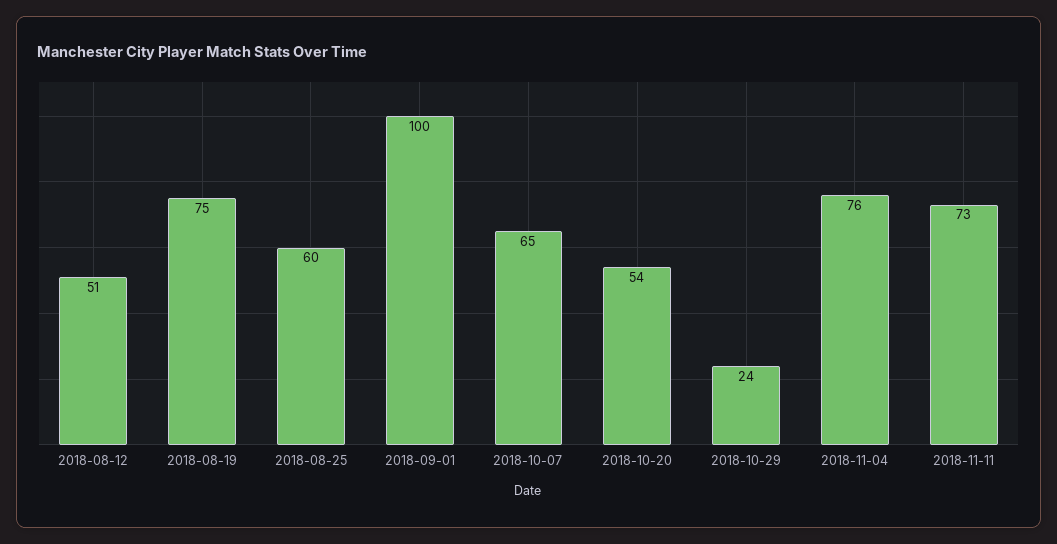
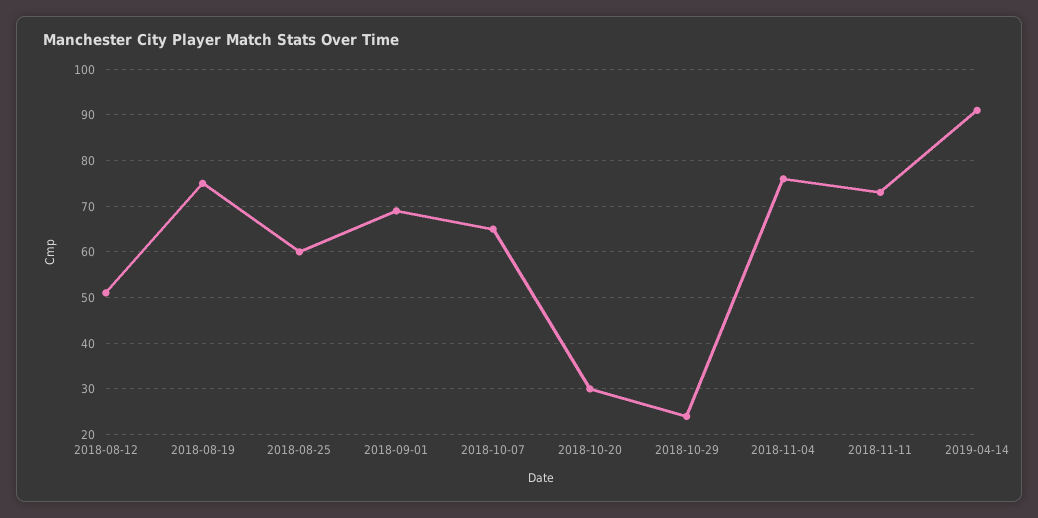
2018-09-01: 100 -> 70
2018-10-20: 54 -> 30
2019-04-14: none -> 90

